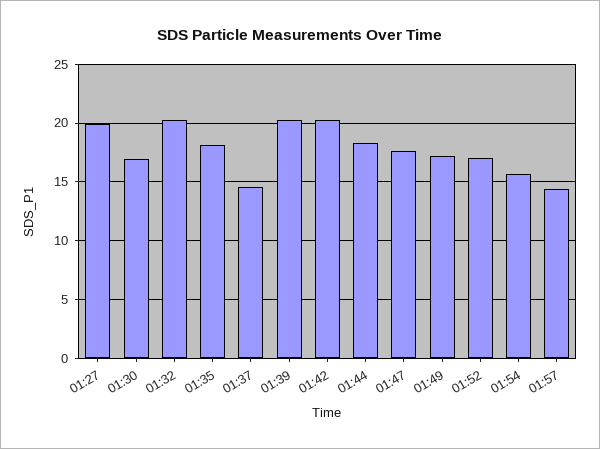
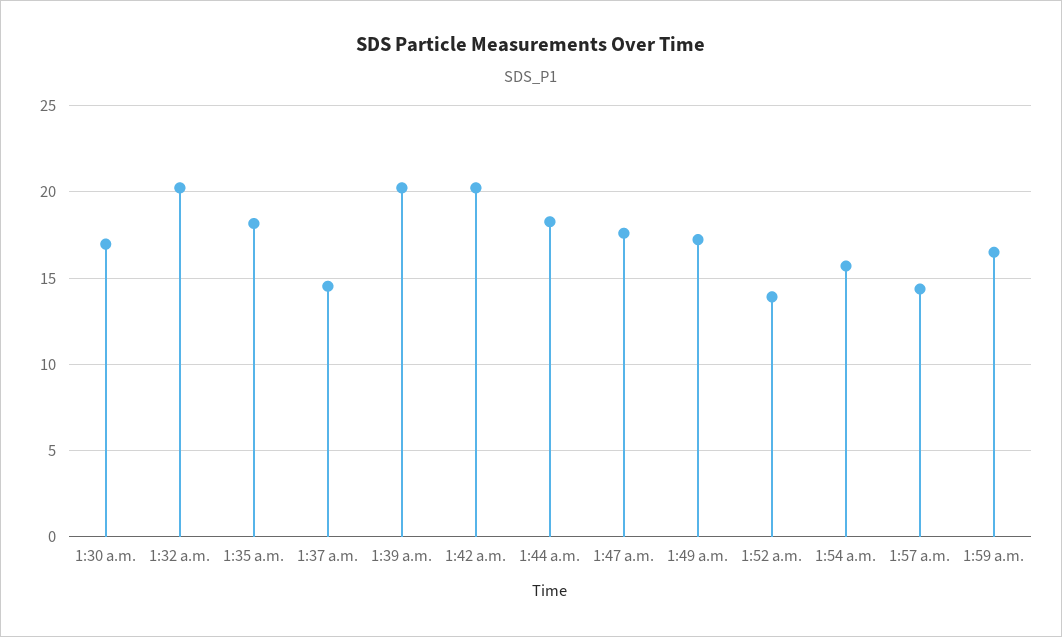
01:27: 20 -> none
01:52: 17 -> 14
1:59 a.m.: none -> 16.5

